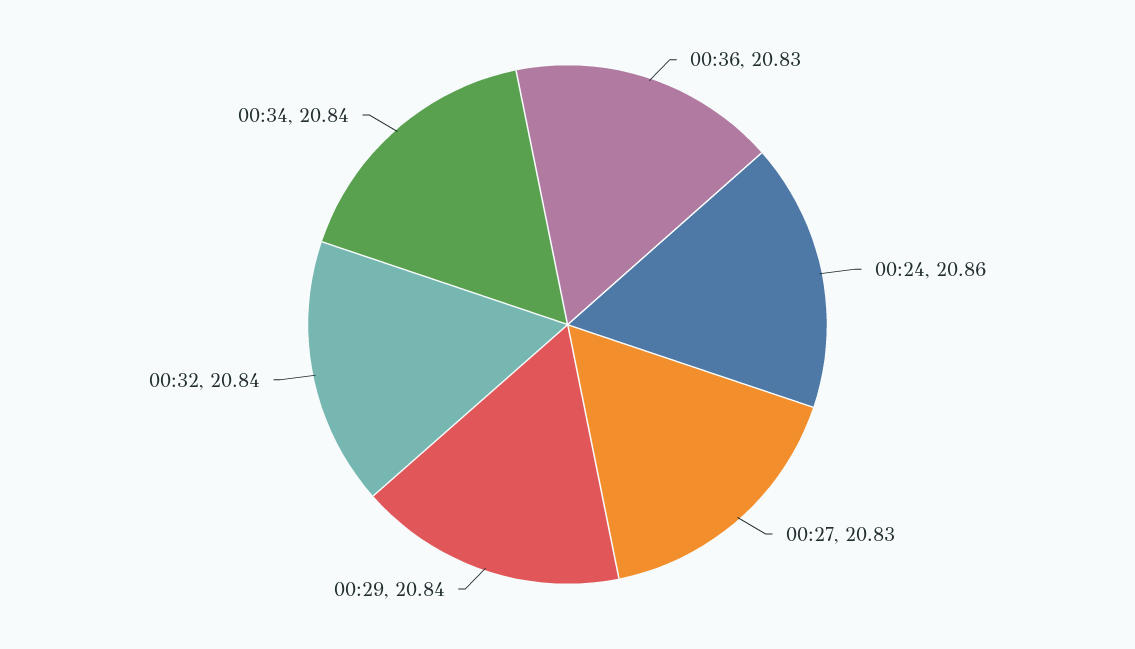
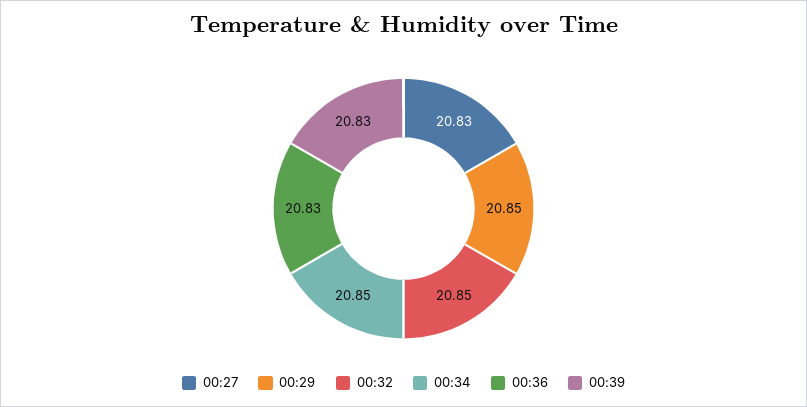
00:24: 20.86 -> none
00:29: 20.84 -> 20.85
00:32: 20.84 -> 20.85
00:34: 20.84 -> 20.85
00:39: none -> 20.83

